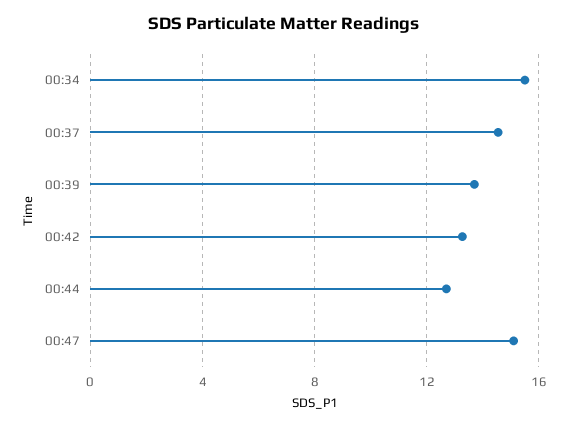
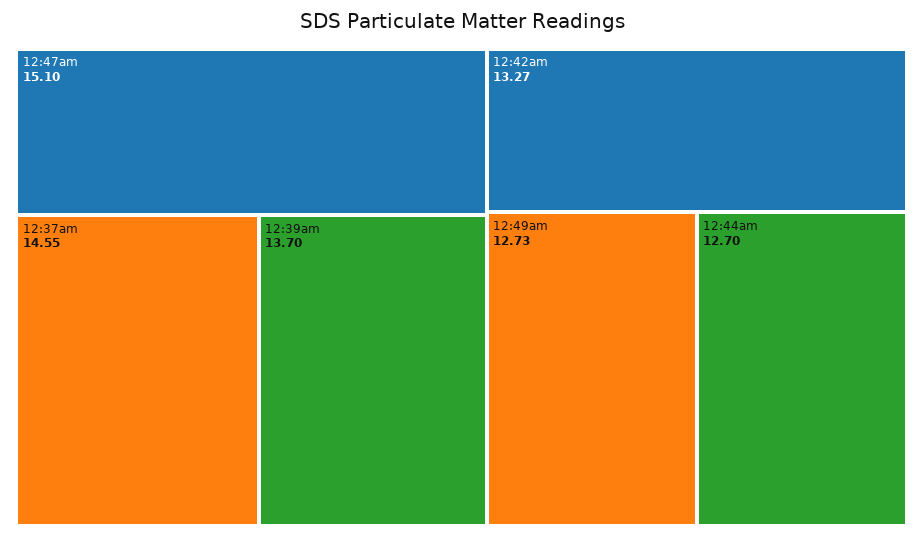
00:34: 15.5 -> none
12:49am: none -> 12.73

